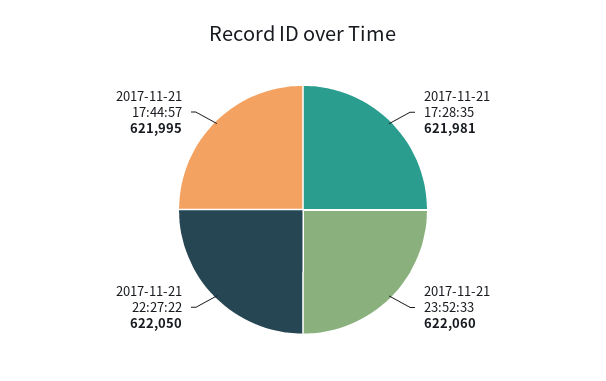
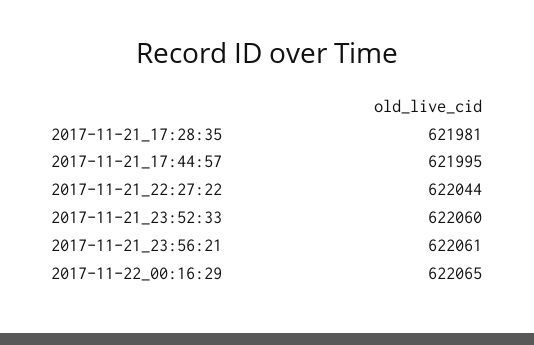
2017-11-21 22:27:22: 622050 -> 622044
2017-11-21_23:56:21: none -> 622061
2017-11-22_00:16:29: none -> 622065

